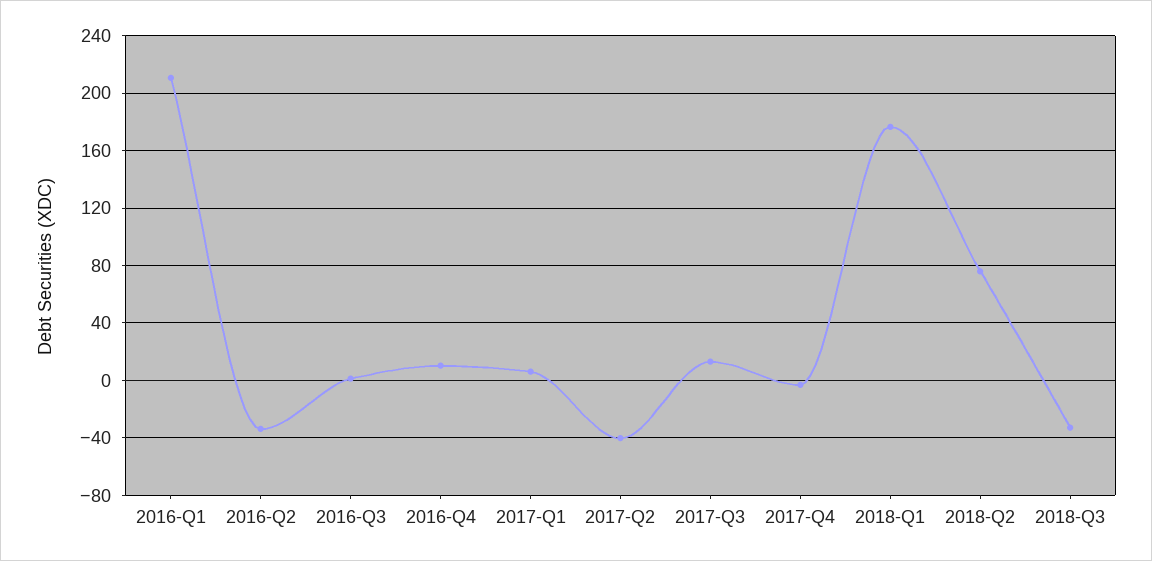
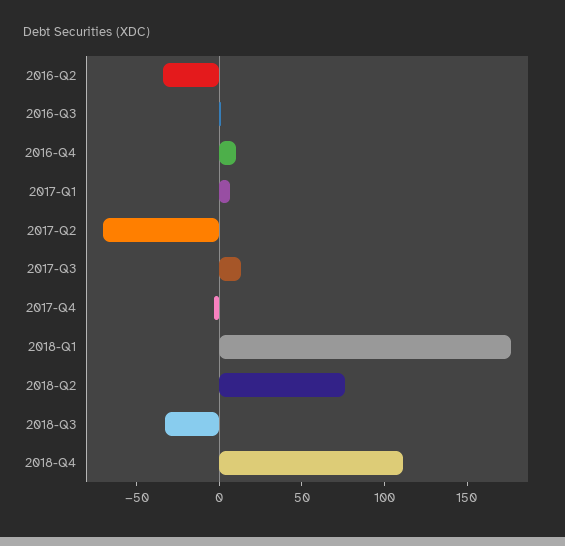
2016-Q1: 210 -> none
2017-Q2: -40 -> -70
2018-Q4: none -> 110

